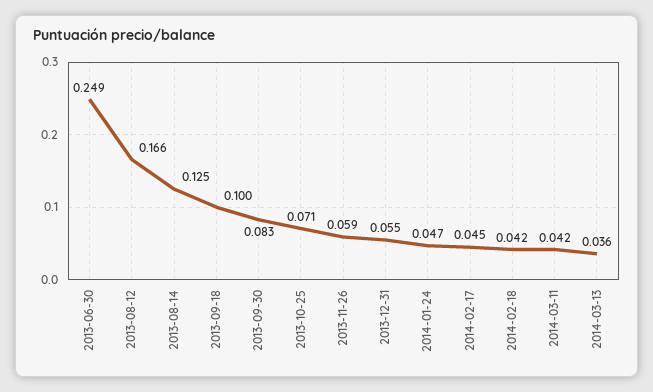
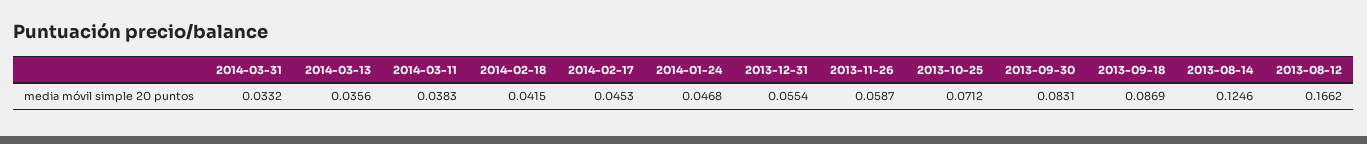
2013-06-30: 0.249 -> none
2013-09-18: 0.1 -> 0.0869
2014-03-11: 0.042 -> 0.0383
2014-03-31: none -> 0.0332

